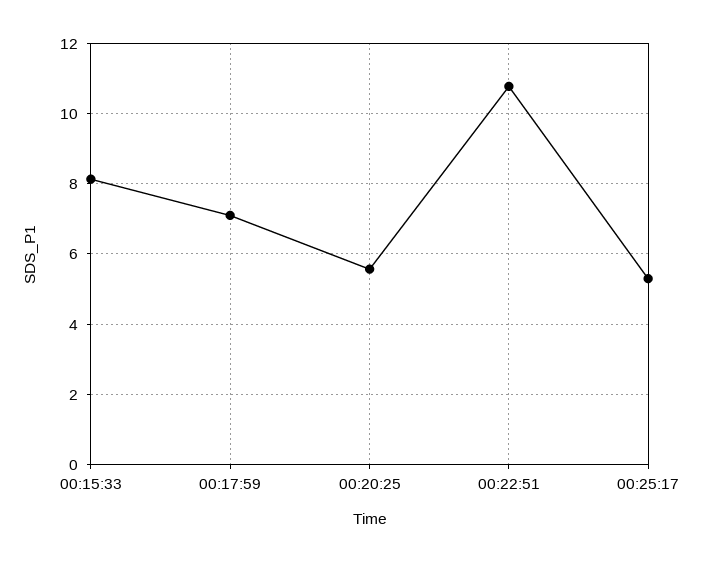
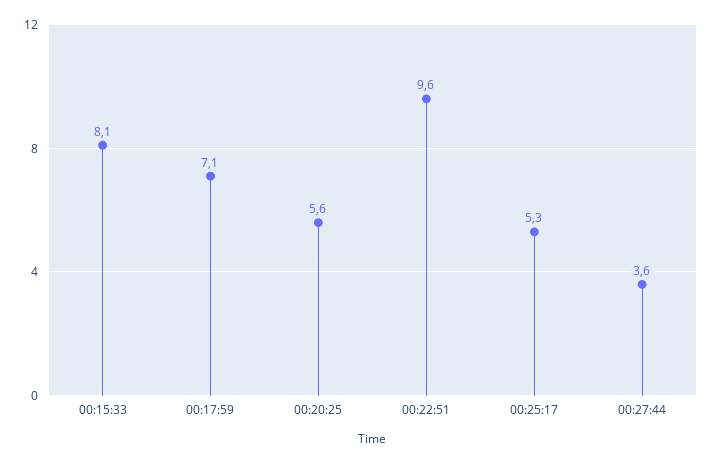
00:22:51: 10.8 -> 9.6
00:27:44: none -> 3.6

